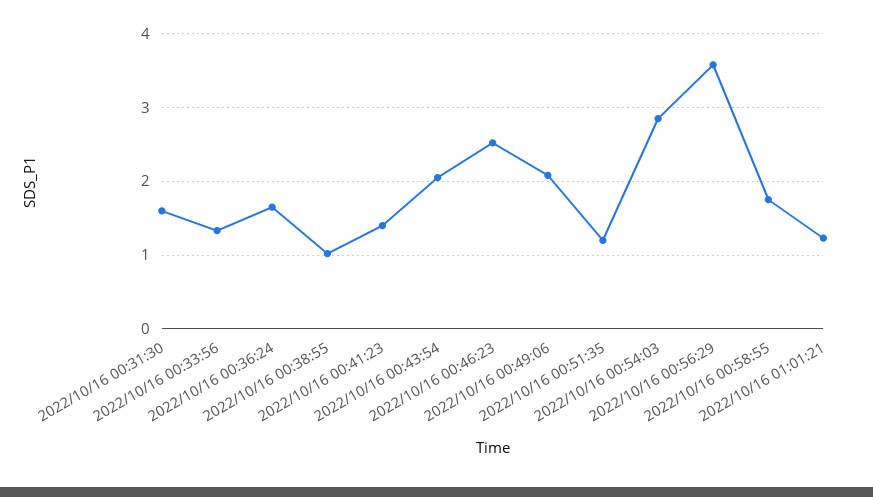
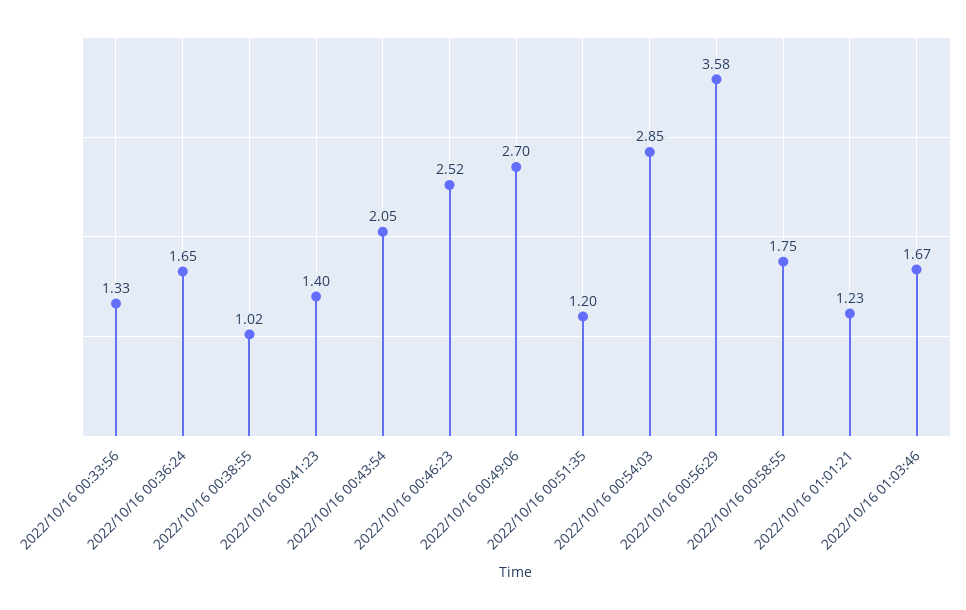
2022/10/16 00:31:30: 1.6 -> none
2022/10/16 00:49:06: 2.1 -> 2.7
2022/10/16 01:03:46: none -> 1.67

